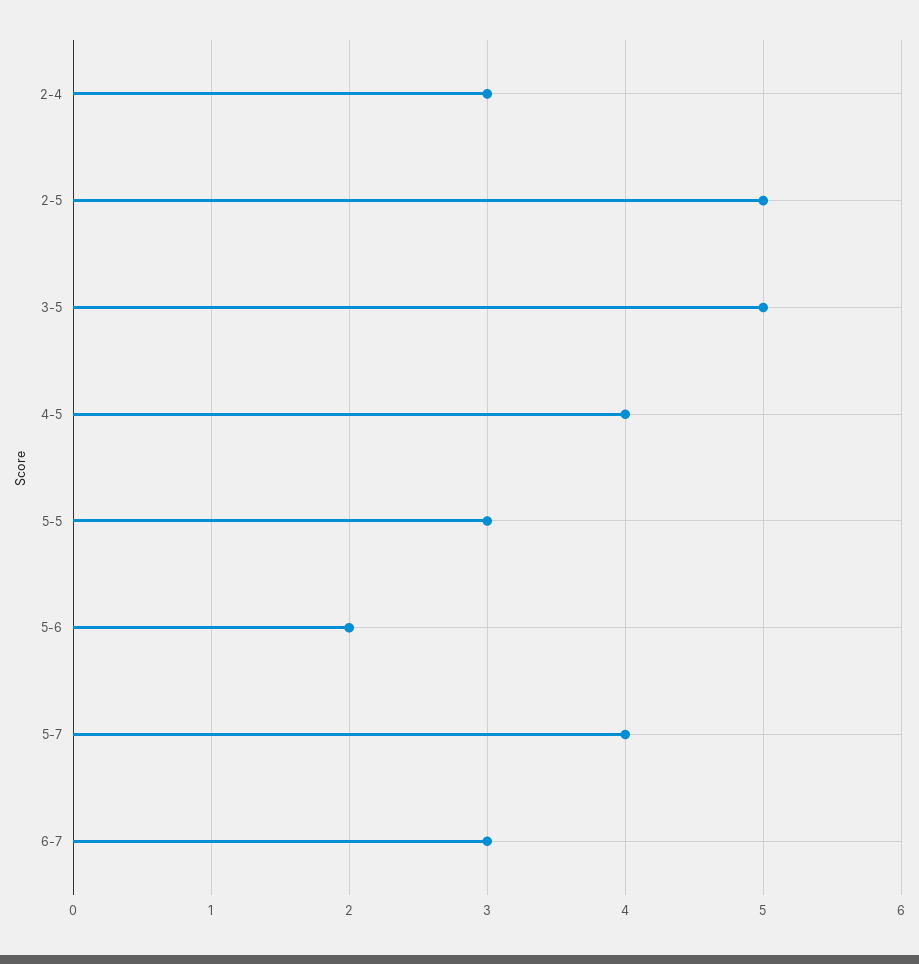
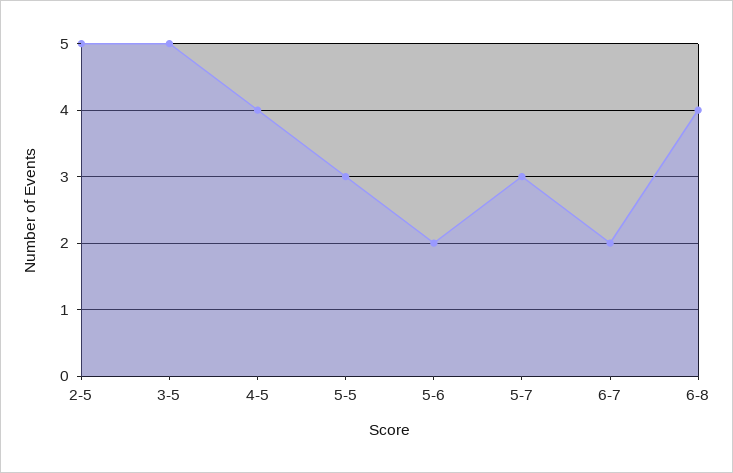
2-4: 3 -> none
5-7: 4 -> 3
6-7: 3 -> 2
6-8: none -> 4

